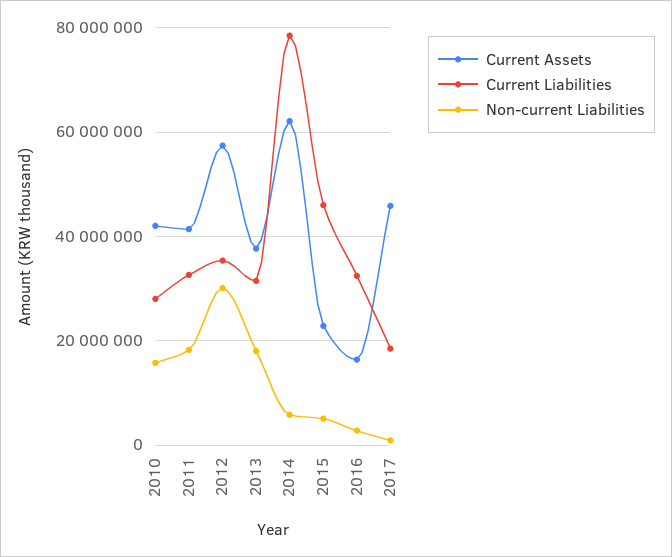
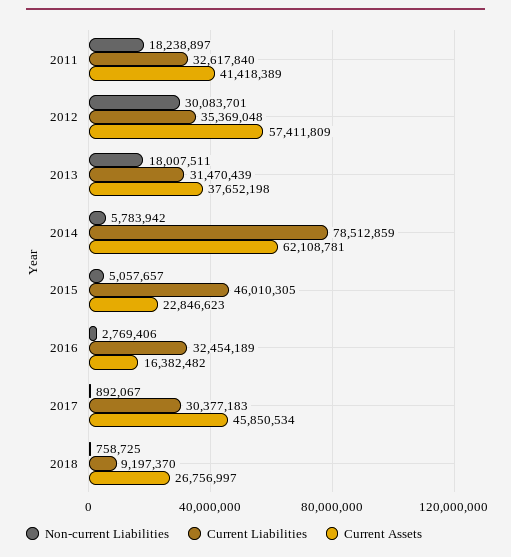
Current Assets, 2010: 42000000 -> none
Current Liabilities, 2010: 28000000 -> none
Non-current Liabilities, 2010: 16000000 -> none
Current Liabilities, 2017: 18000000 -> 30377183
Non-current Liabilities, 2018: none -> 758725
Current Liabilities, 2018: none -> 9197370
Current Assets, 2018: none -> 26756997

